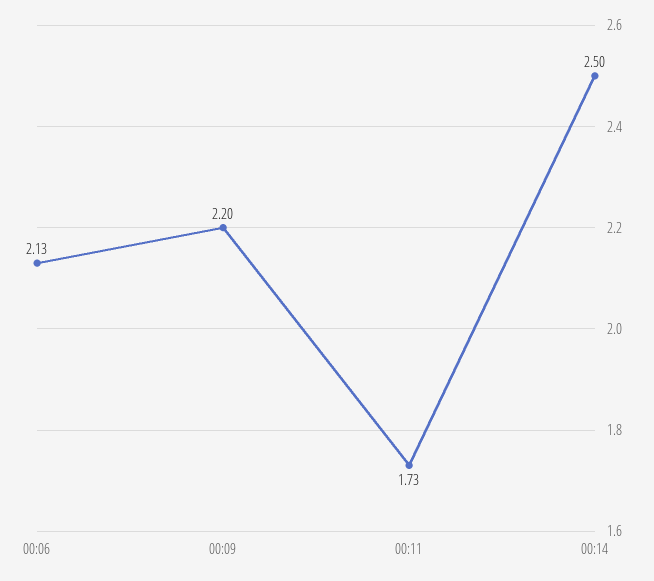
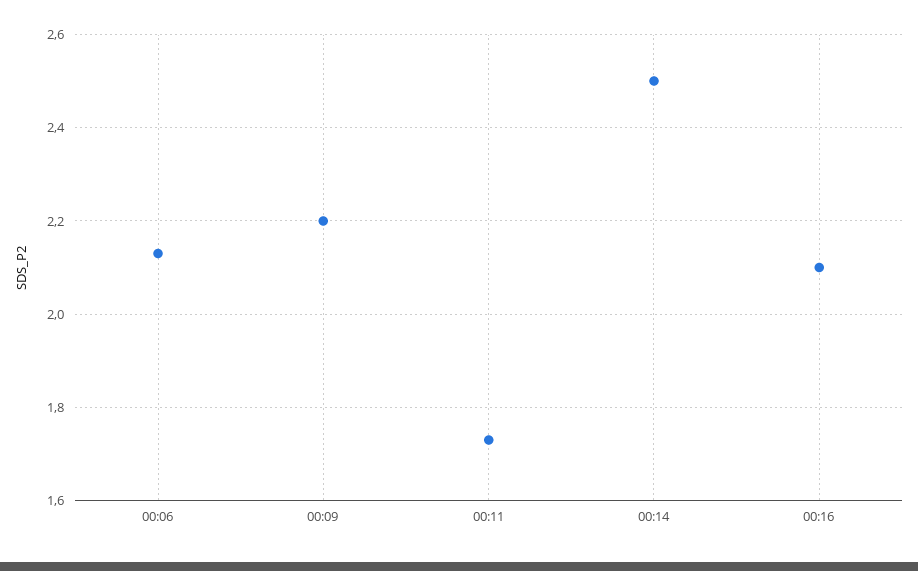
00:16: none -> 2.1

